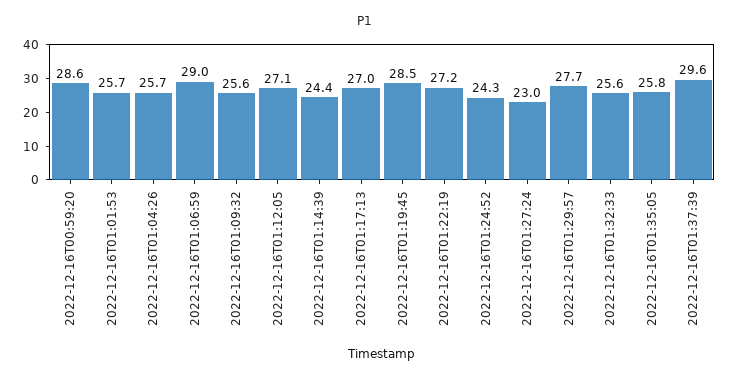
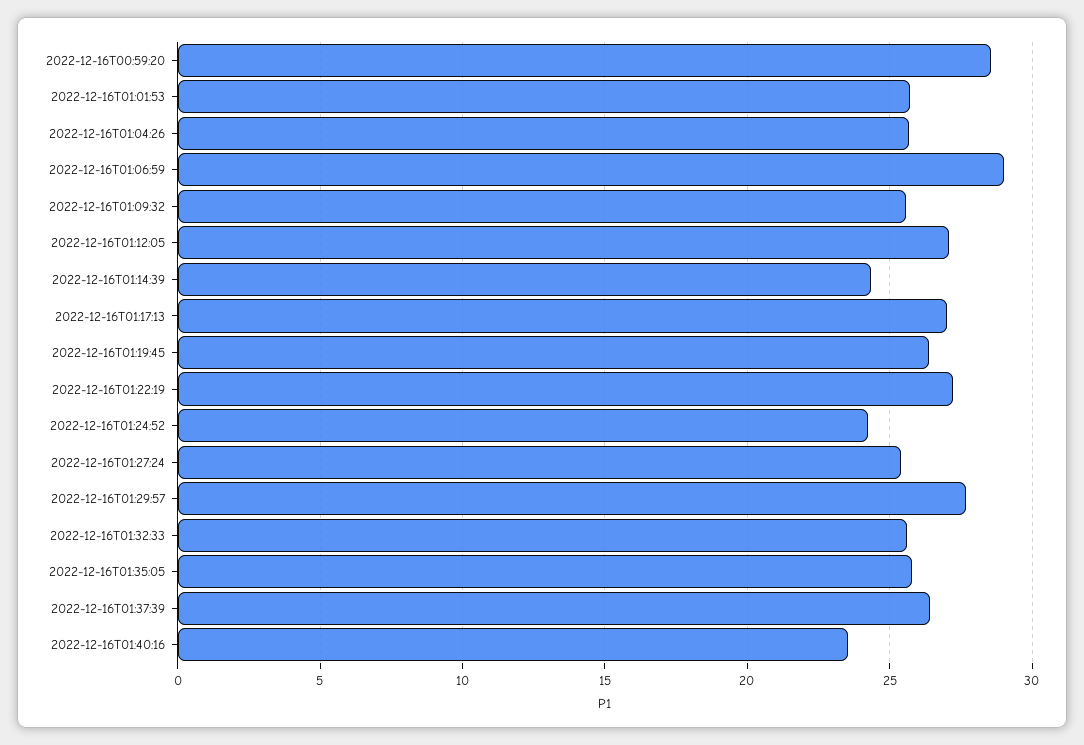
2022-12-16T01:19:45: 28.5 -> 26.5
2022-12-16T01:27:24: 23 -> 25.5
2022-12-16T01:37:39: 29.6 -> 26.5
2022-12-16T01:40:16: none -> 23.5

